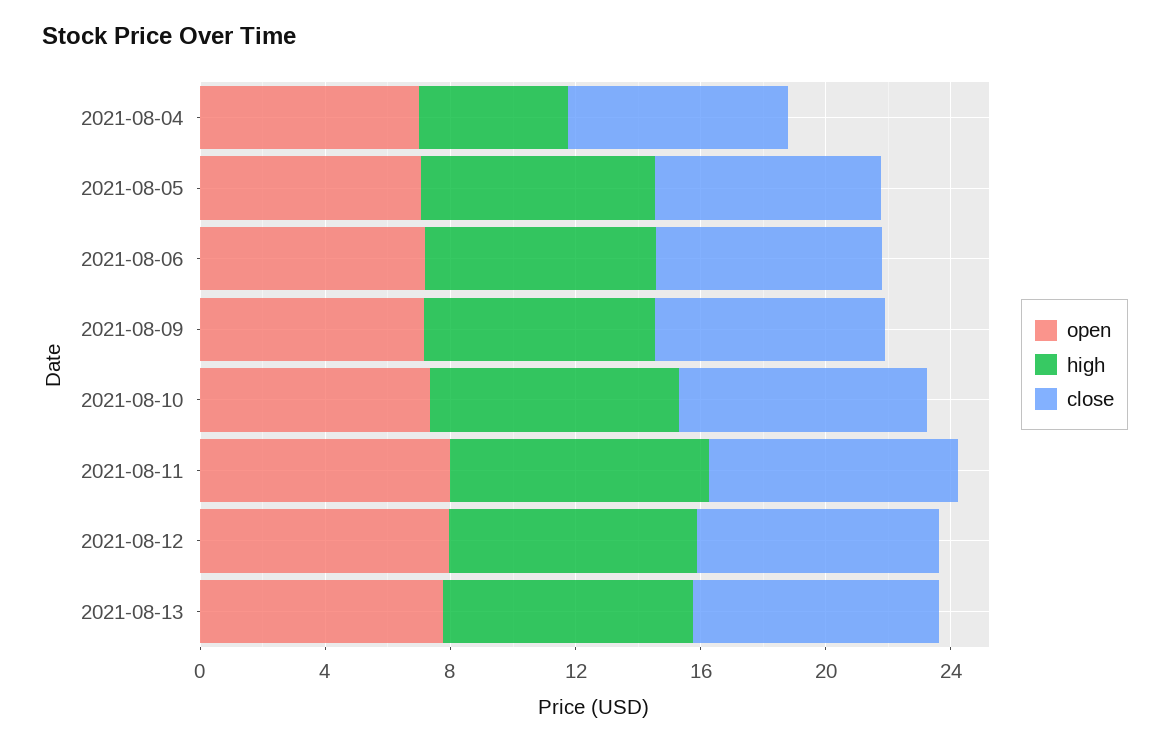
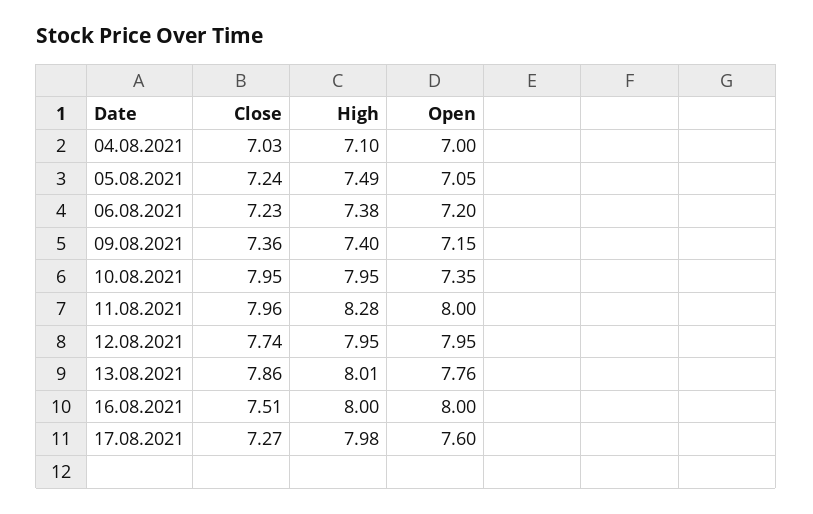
high, 2021-08-04: 5 -> 7.1
close, 16.08.2021: none -> 7.51
high, 16.08.2021: none -> 8
open, 16.08.2021: none -> 8
close, 17.08.2021: none -> 7.27
high, 17.08.2021: none -> 7.98
open, 17.08.2021: none -> 7.6

